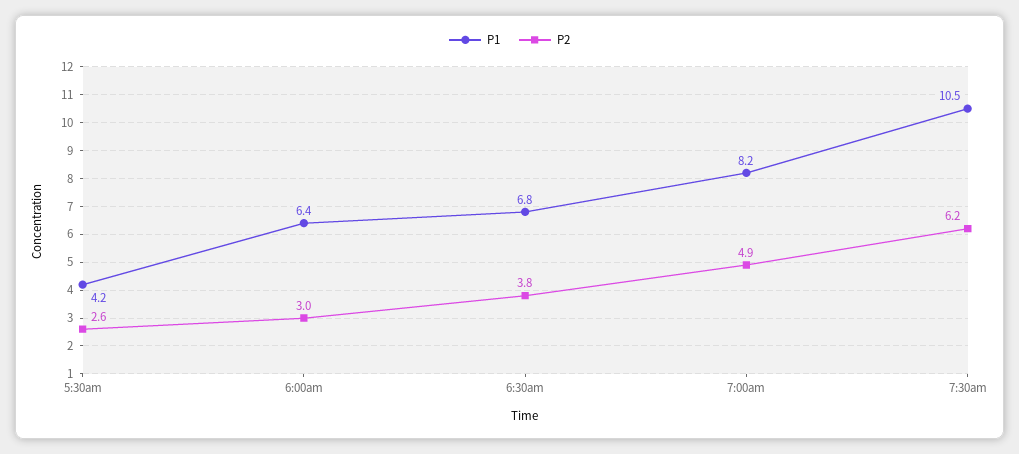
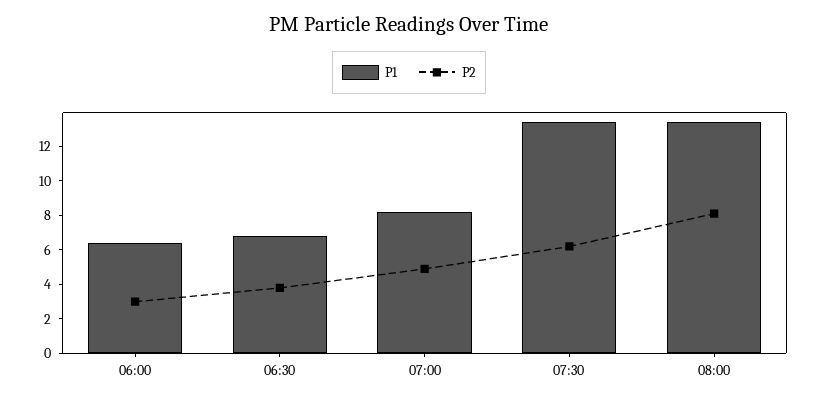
P1, 5:30am: 4.2 -> none
P2, 5:30am: 2.6 -> none
P1, 7:30am: 10.5 -> 13.5
P1, 08:00: none -> 13.5
P2, 08:00: none -> 8

